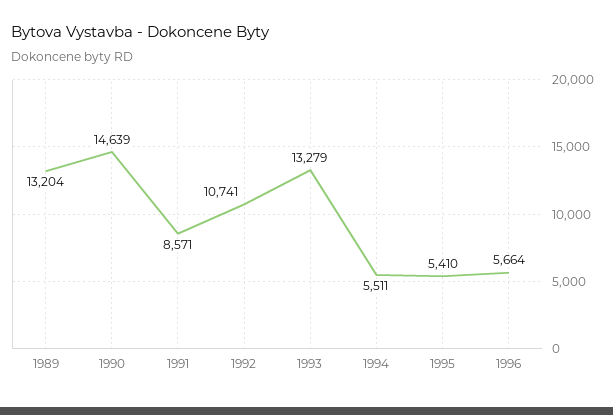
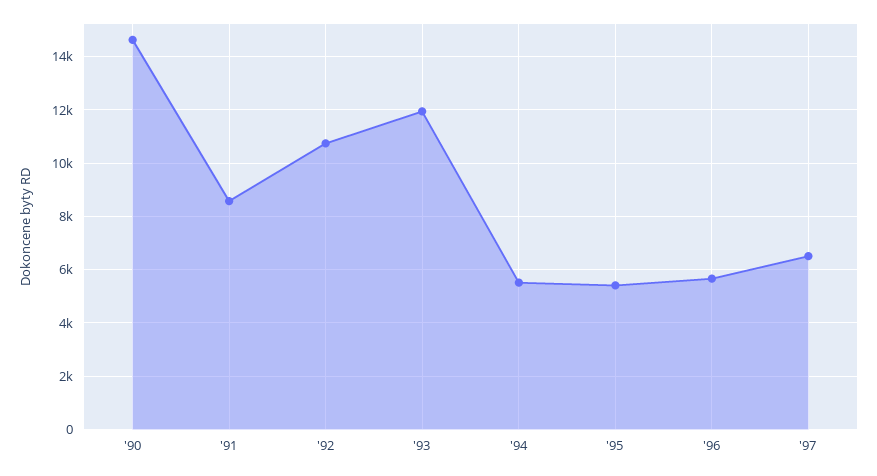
1989: 13204 -> none
1993: 13279 -> 12000
'97: none -> 6500

